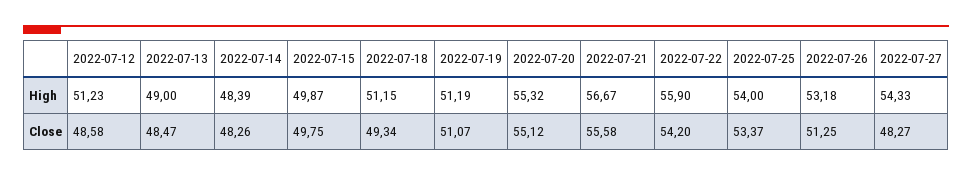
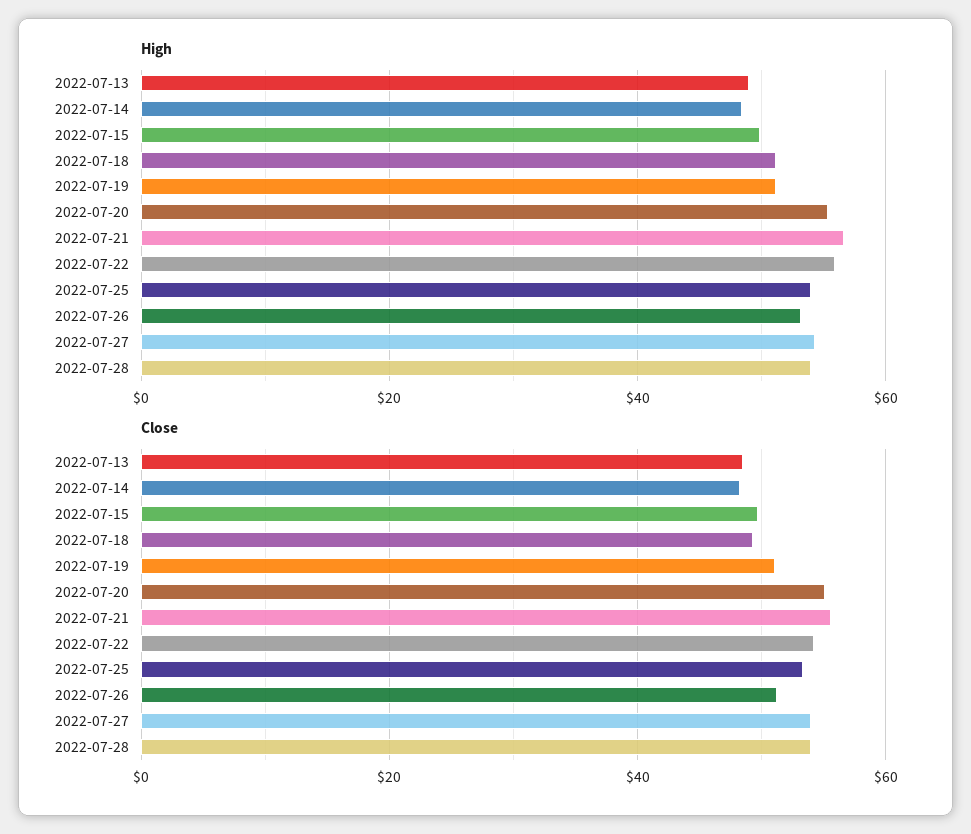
High, 2022-07-12: 51.23 -> none
Close, 2022-07-12: 48.58 -> none
Close, 2022-07-27: 48.27 -> 54
High, 2022-07-28: none -> 54
Close, 2022-07-28: none -> 54

